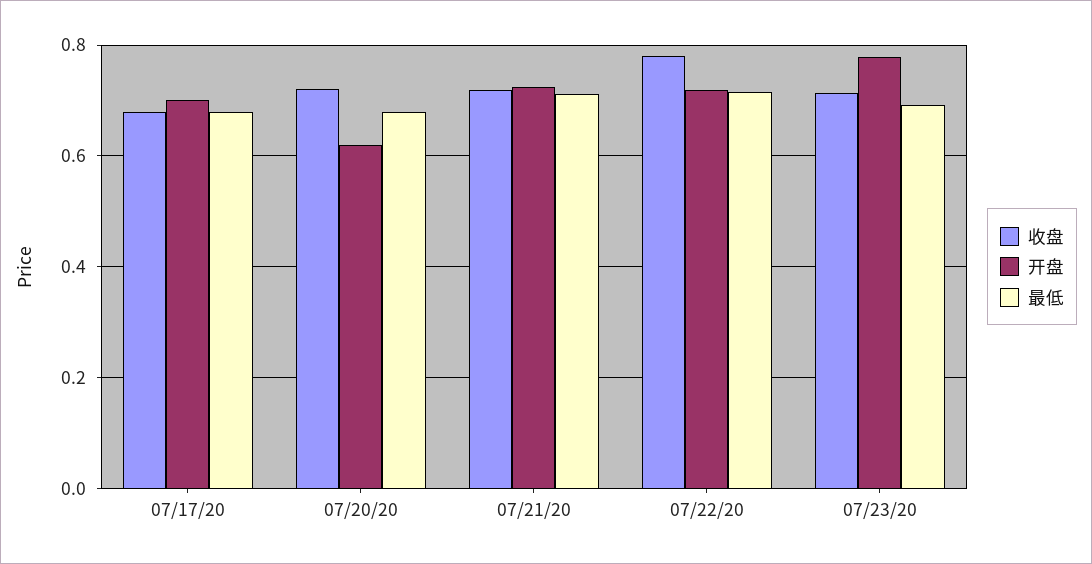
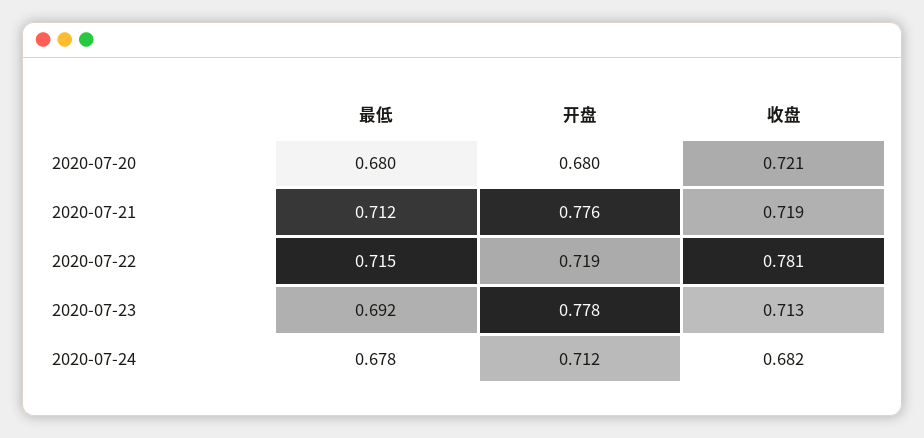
收盘, 07/17/20: 0.68 -> none
开盘, 07/17/20: 0.7 -> none
最低, 07/17/20: 0.68 -> none
开盘, 07/20/20: 0.62 -> 0.68
开盘, 07/21/20: 0.72 -> 0.776
最低, 2020-07-24: none -> 0.678
开盘, 2020-07-24: none -> 0.712
收盘, 2020-07-24: none -> 0.682

